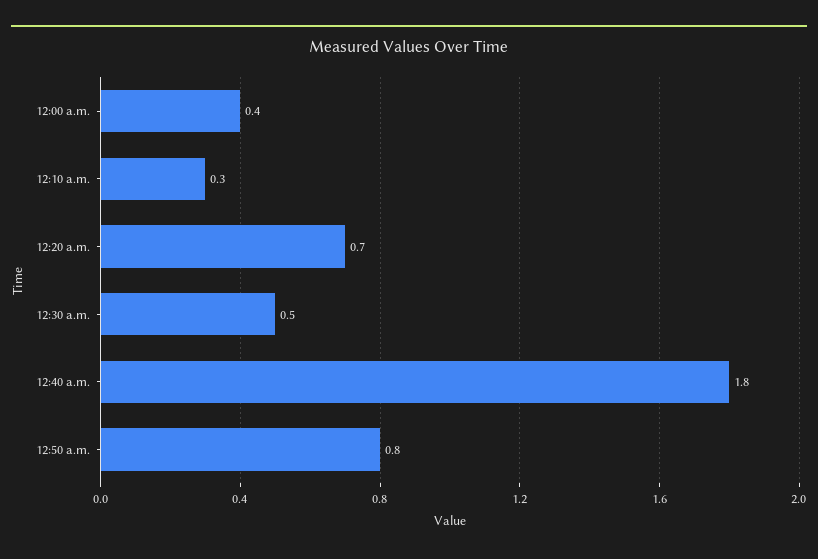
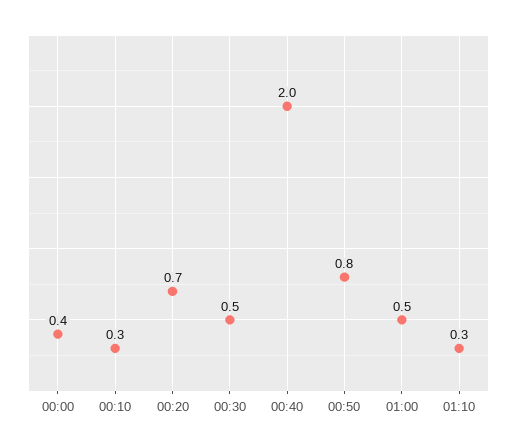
12:40 a.m.: 1.8 -> 2
01:00: none -> 0.5
01:10: none -> 0.3

